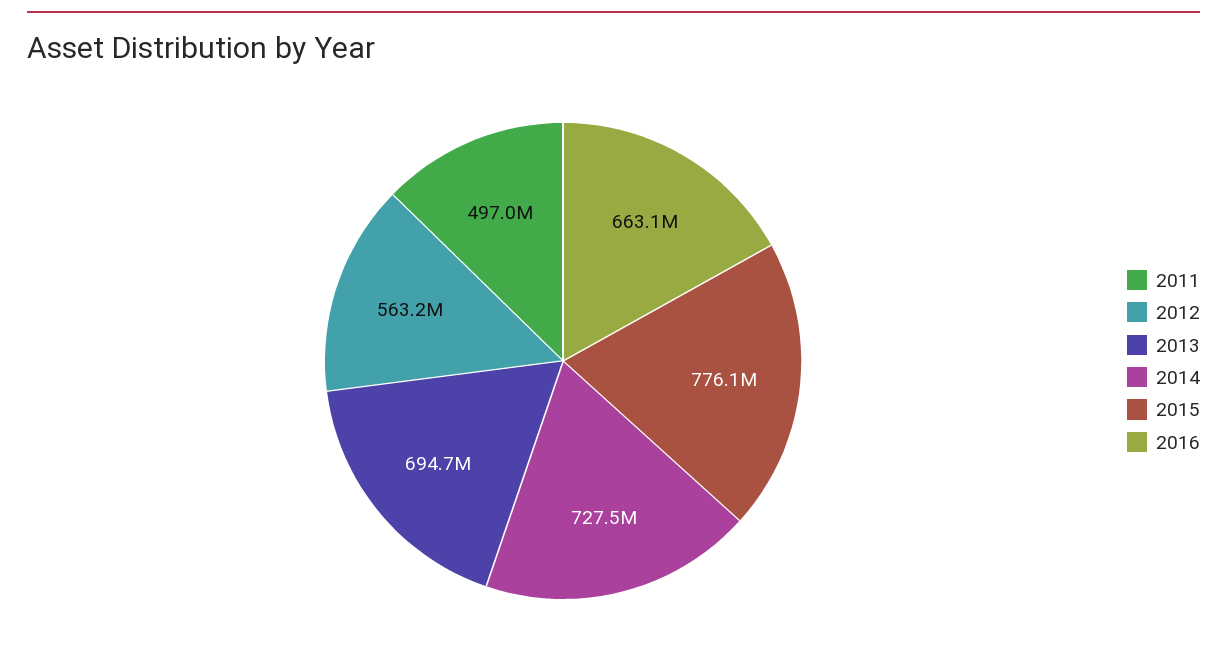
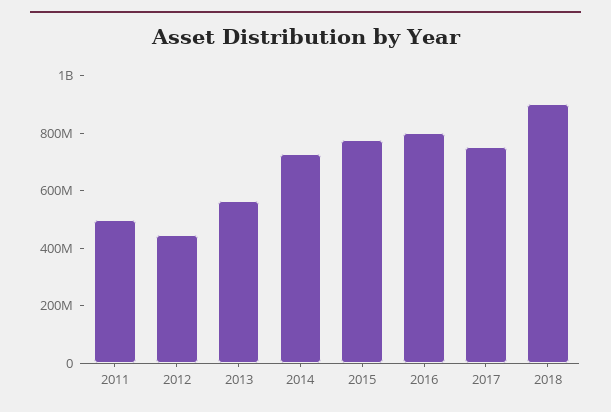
2012: 563200000 -> 450000000
2013: 694700000 -> 550000000
2016: 663100000 -> 800000000
2017: none -> 750000000
2018: none -> 900000000

